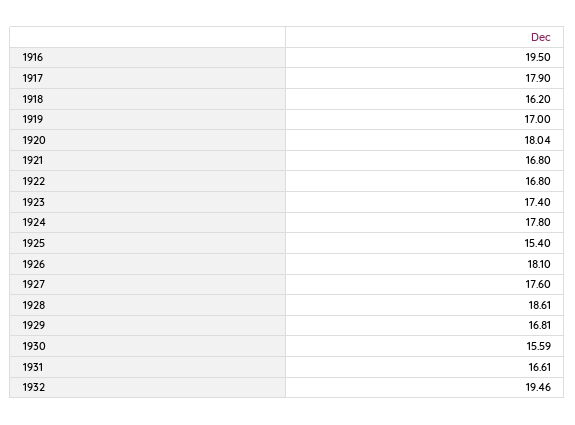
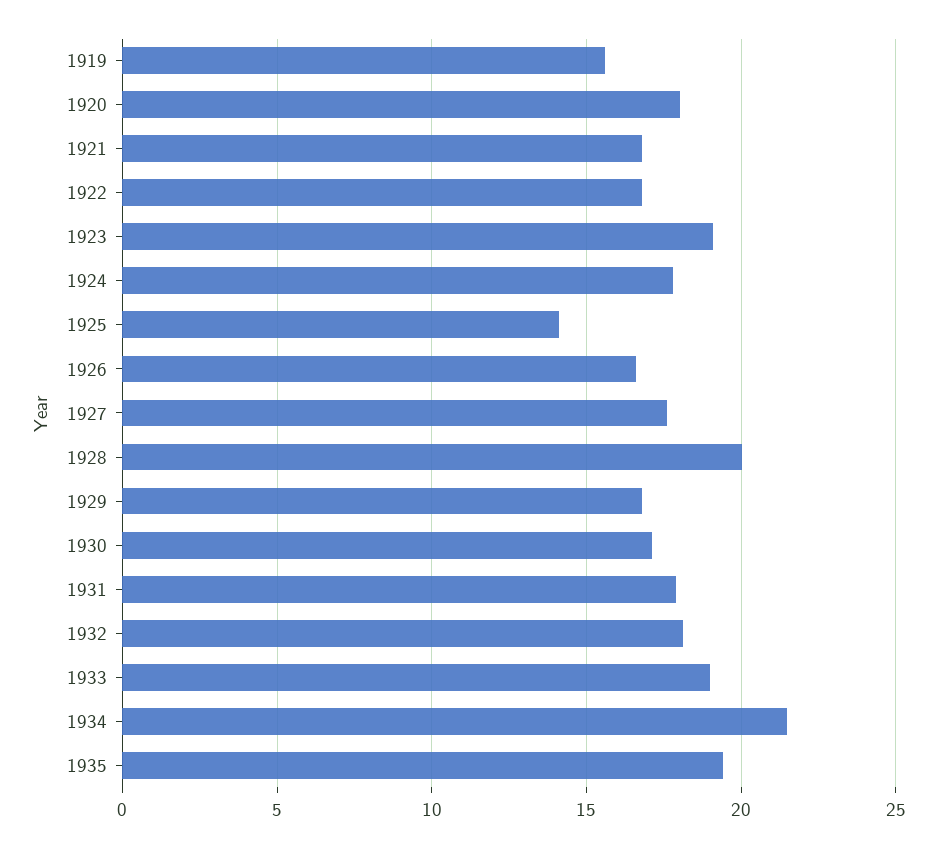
1916: 19.5 -> none
1917: 17.9 -> none
1918: 16.2 -> none
1919: 17 -> 15.5
1923: 17.4 -> 19
1925: 15.4 -> 14
1926: 18.1 -> 16.5
1928: 18.61 -> 20
1930: 15.59 -> 17
1931: 16.61 -> 18
1932: 19.46 -> 18
1933: none -> 19
1934: none -> 21.5
1935: none -> 19.5

